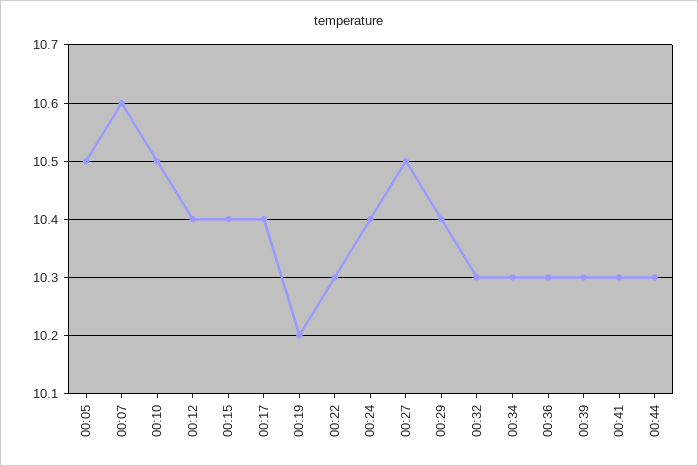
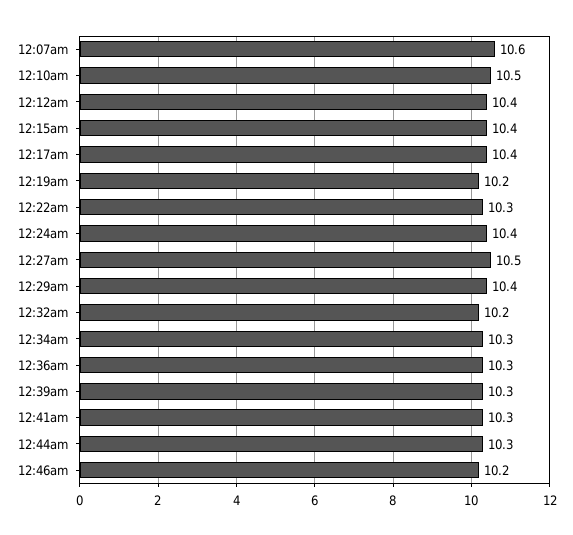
00:05: 10.5 -> none
00:32: 10.3 -> 10.2
12:46am: none -> 10.2

